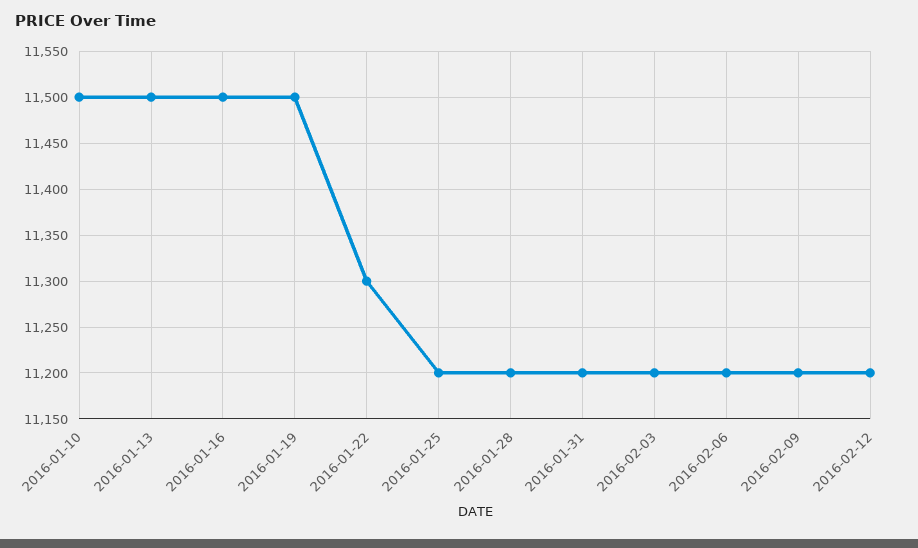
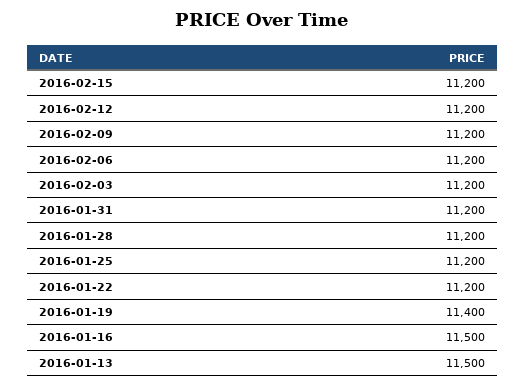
2016-01-10: 11500 -> none
2016-01-19: 11500 -> 11400
2016-01-22: 11300 -> 11200
2016-02-15: none -> 11200

